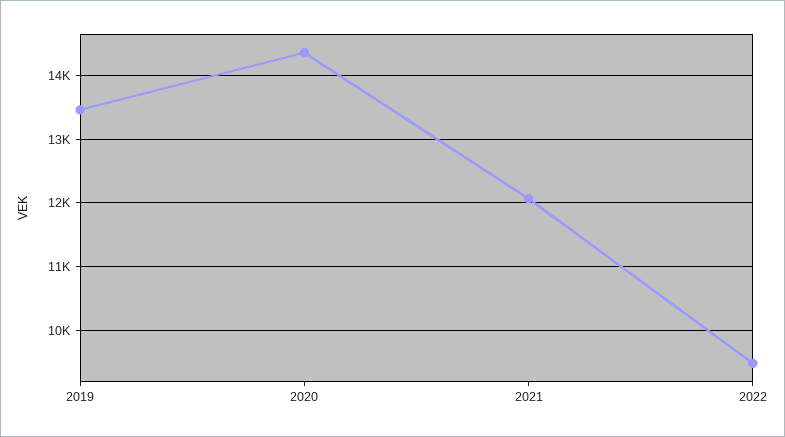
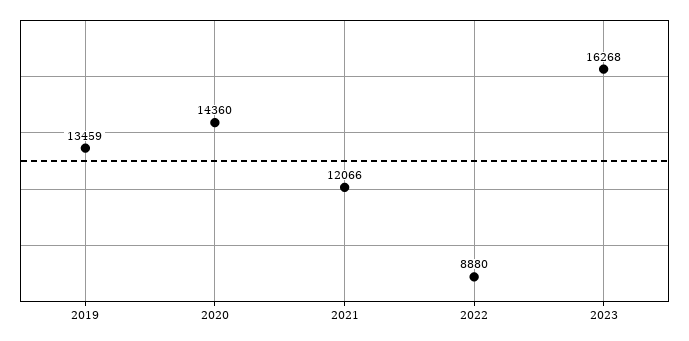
2022: 9500 -> 8880
2023: none -> 16268

